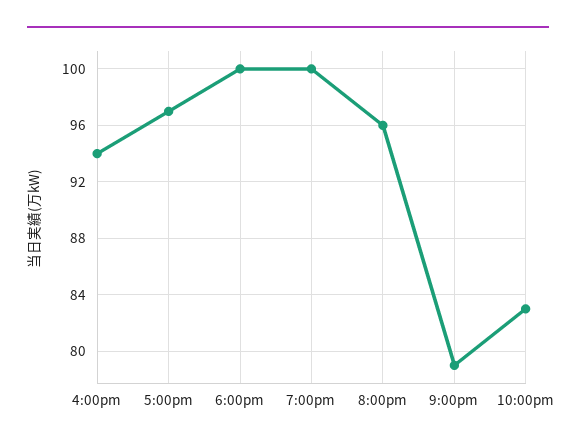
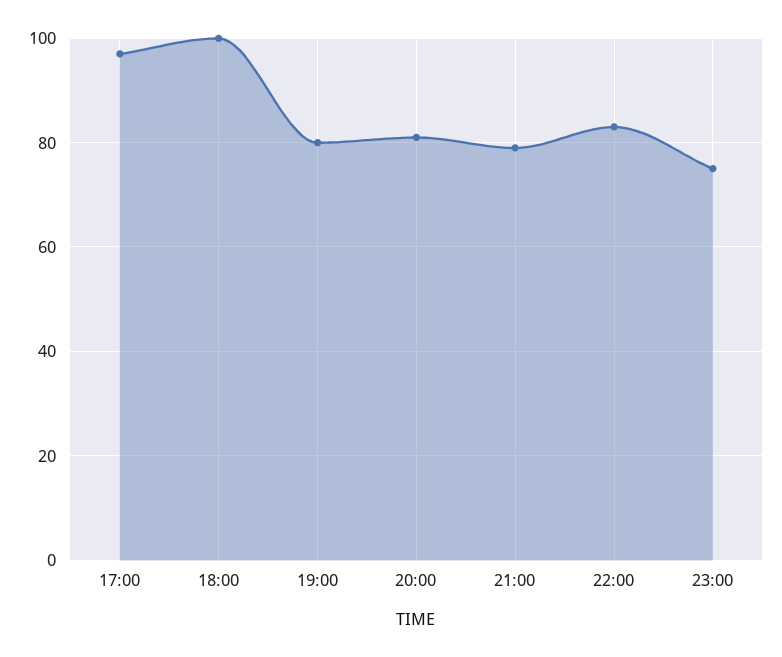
4:00pm: 94 -> none
7:00pm: 100 -> 80
8:00pm: 96 -> 80
23:00: none -> 75

